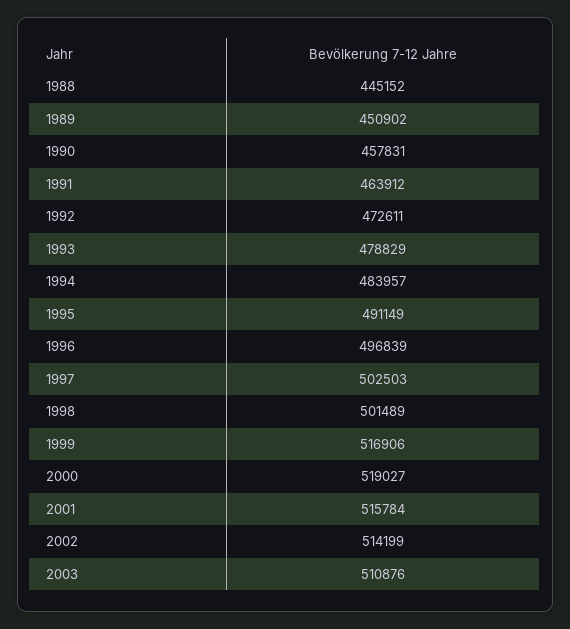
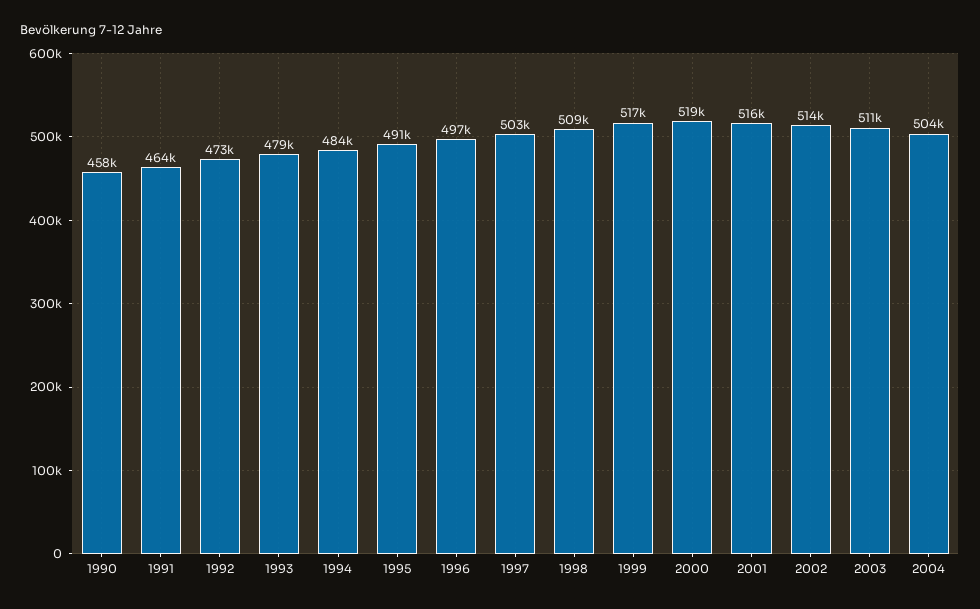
1988: 445152 -> none
1989: 450902 -> none
1998: 501489 -> 509000
2004: none -> 504000

